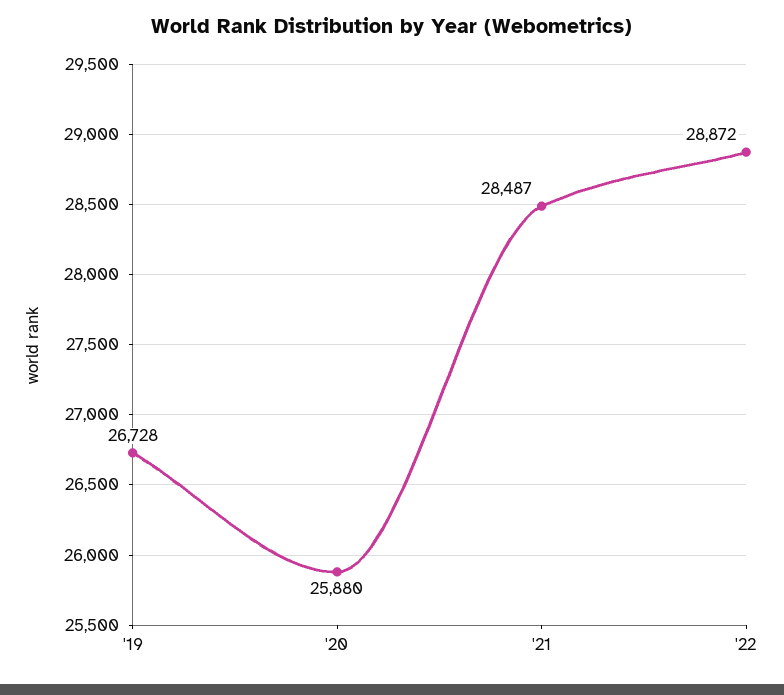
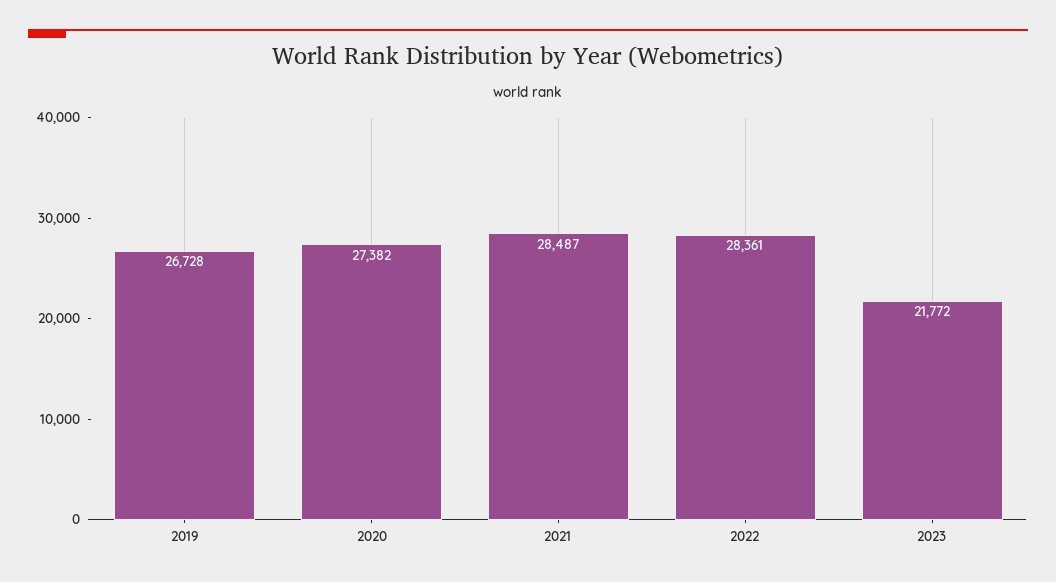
'20: 25880 -> 27382
'22: 28872 -> 28361
2023: none -> 21772

